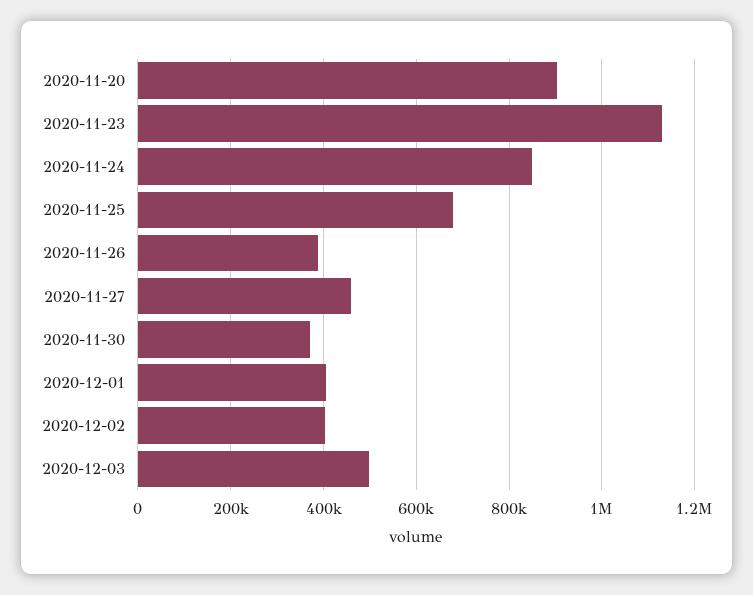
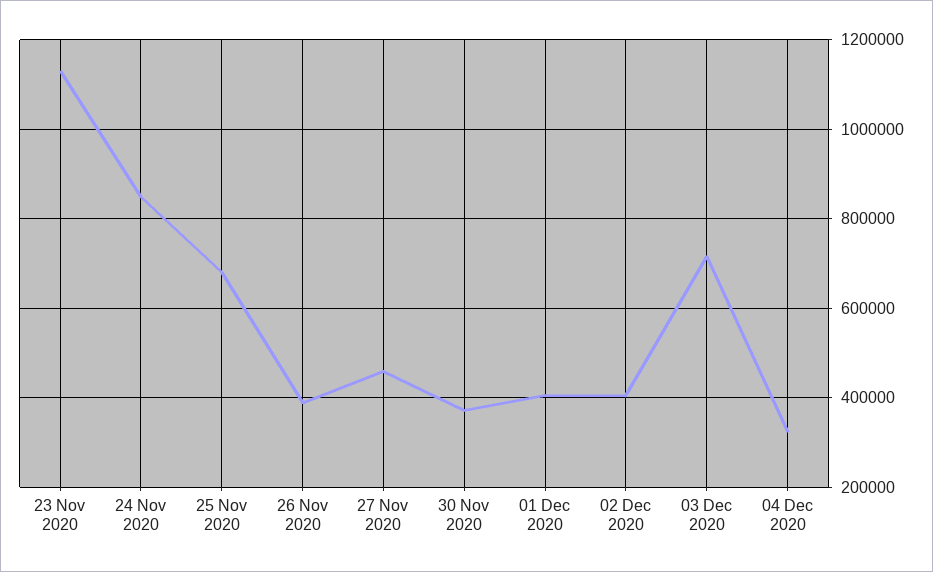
2020-11-20: 900000 -> none
2020-12-03: 500000 -> 720000
04 Dec 2020: none -> 320000

